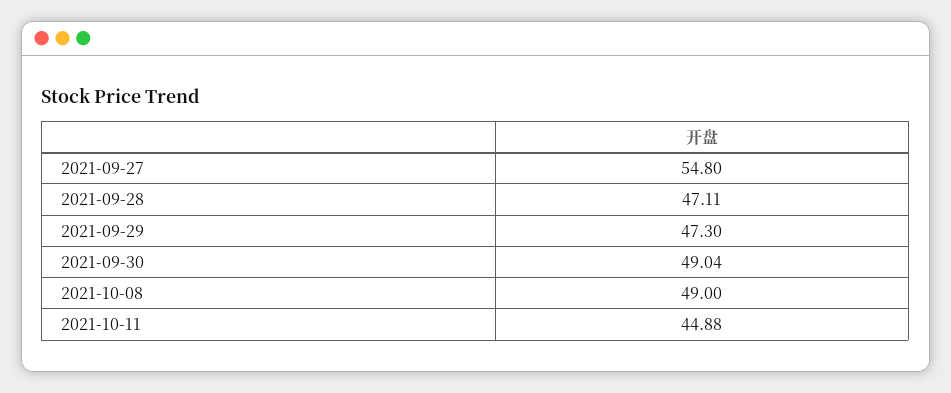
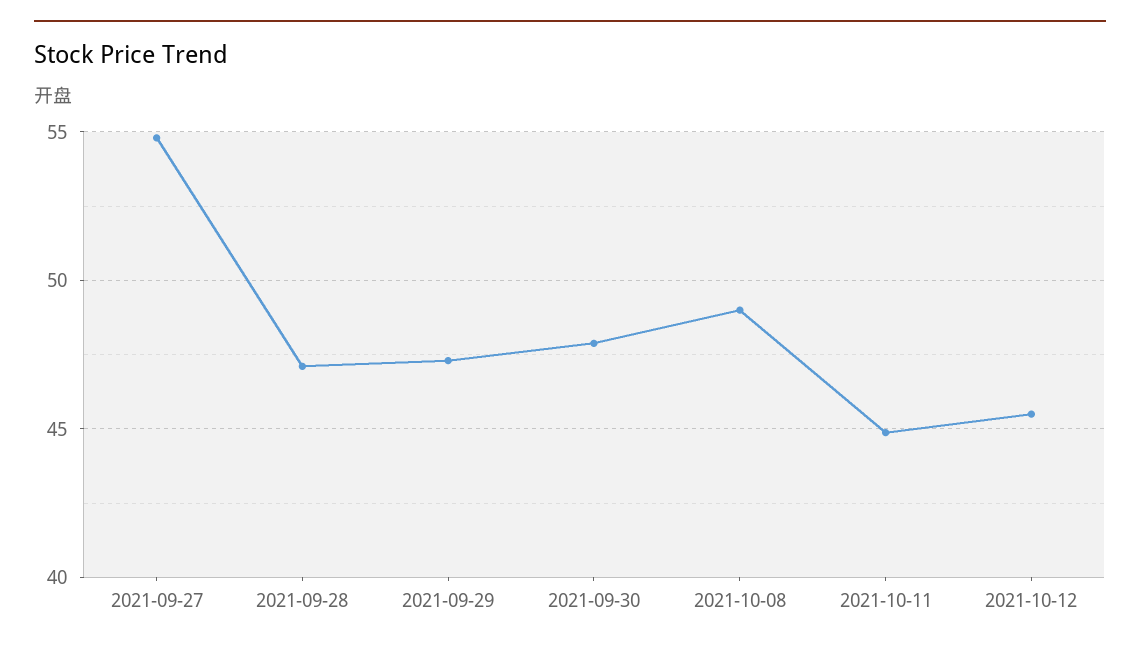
2021-09-30: 49.04 -> 48
2021-10-12: none -> 45.5

